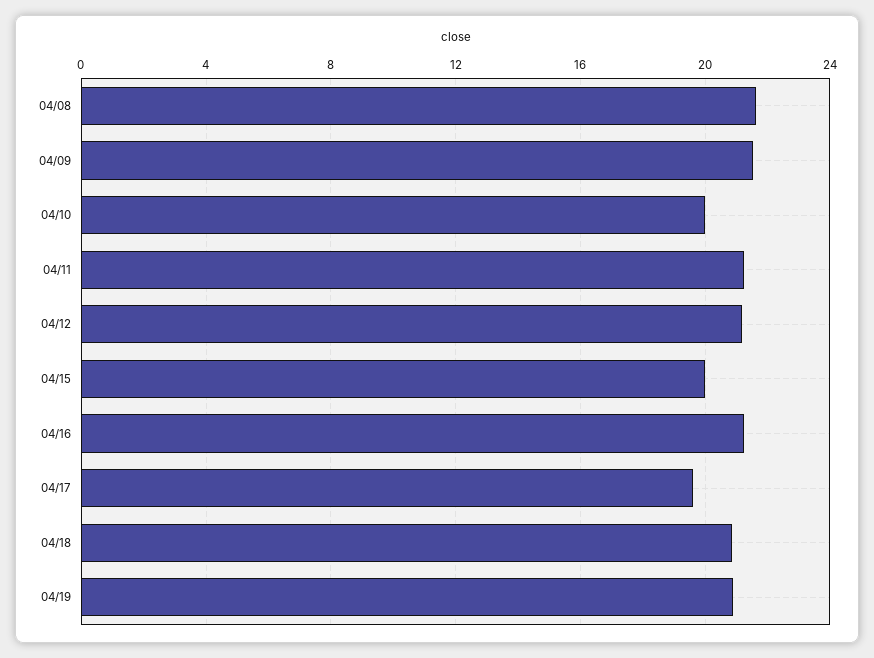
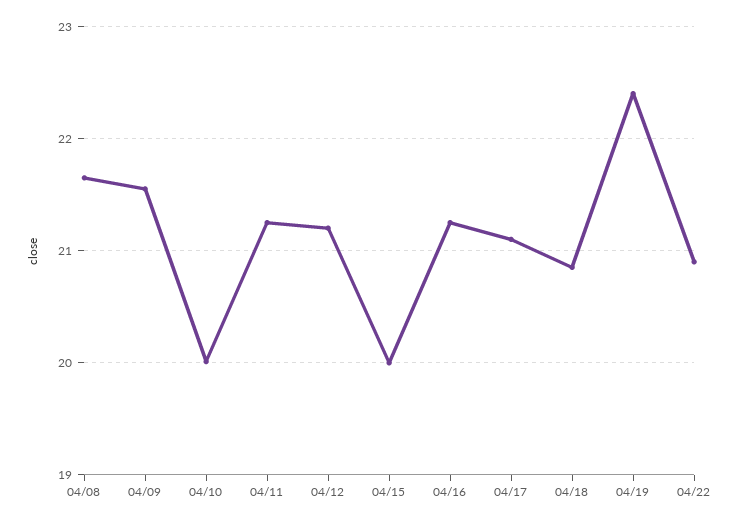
04/17: 19.5 -> 21.1
04/19: 21 -> 22.4
04/22: none -> 20.9

